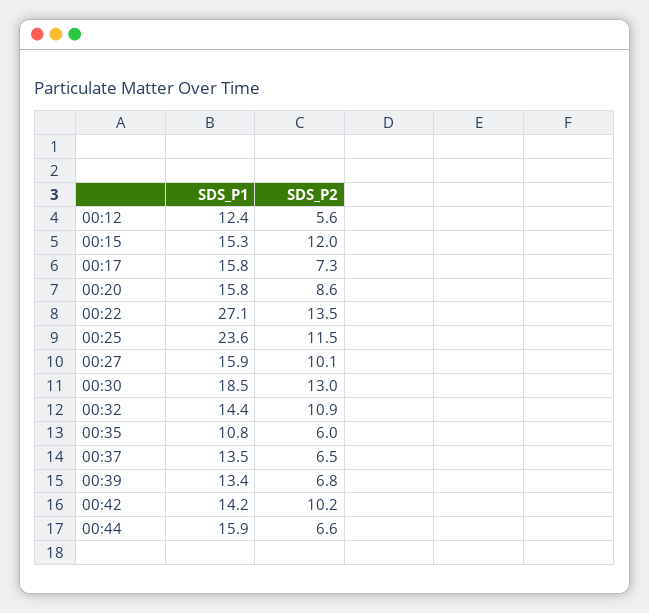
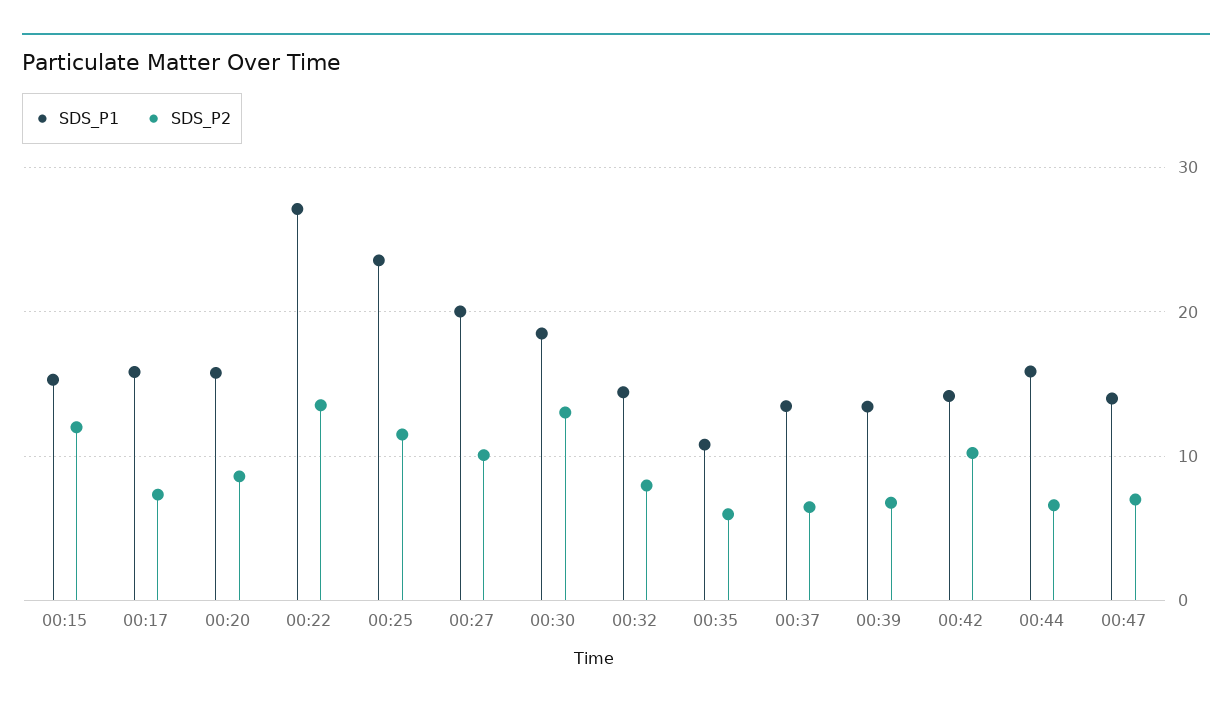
SDS_P1, 00:12: 12.4 -> none
SDS_P2, 00:12: 5.6 -> none
SDS_P1, 00:27: 15.9 -> 20
SDS_P2, 00:32: 10.9 -> 8
SDS_P1, 00:47: none -> 14
SDS_P2, 00:47: none -> 7

